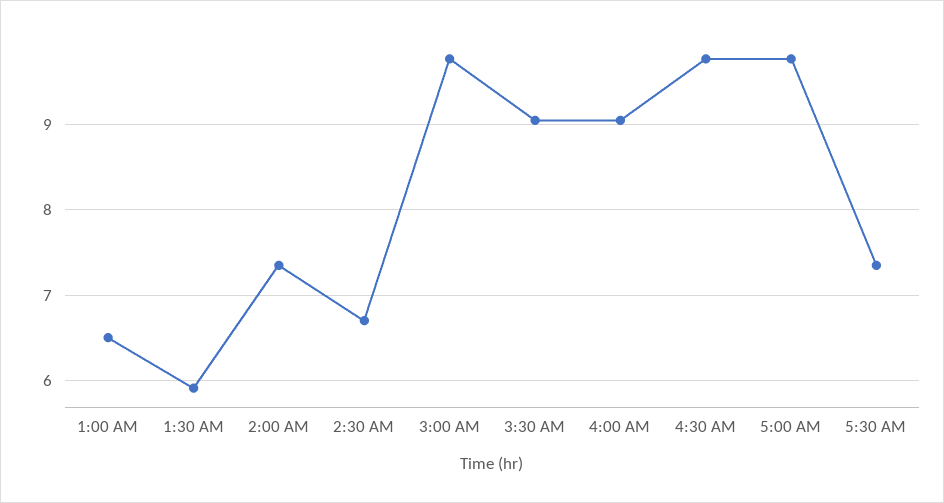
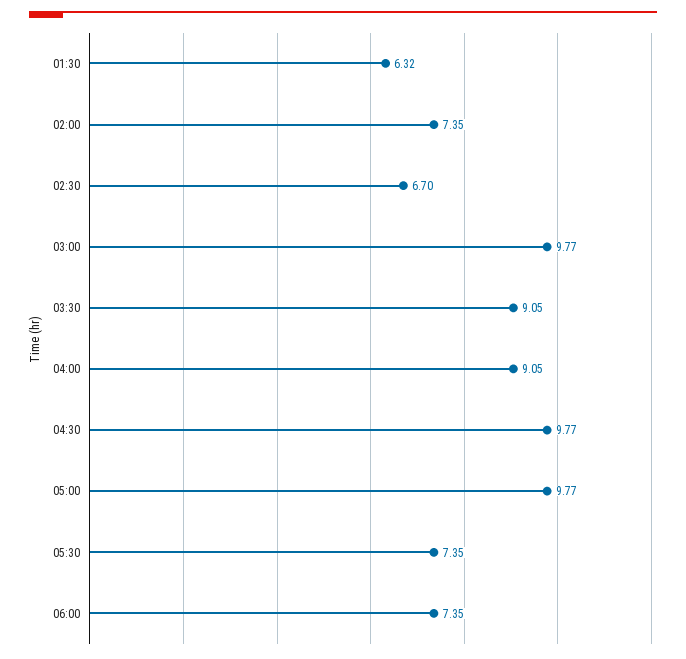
1:00 AM: 6.5 -> none
1:30 AM: 5.9 -> 6.32
06:00: none -> 7.35

